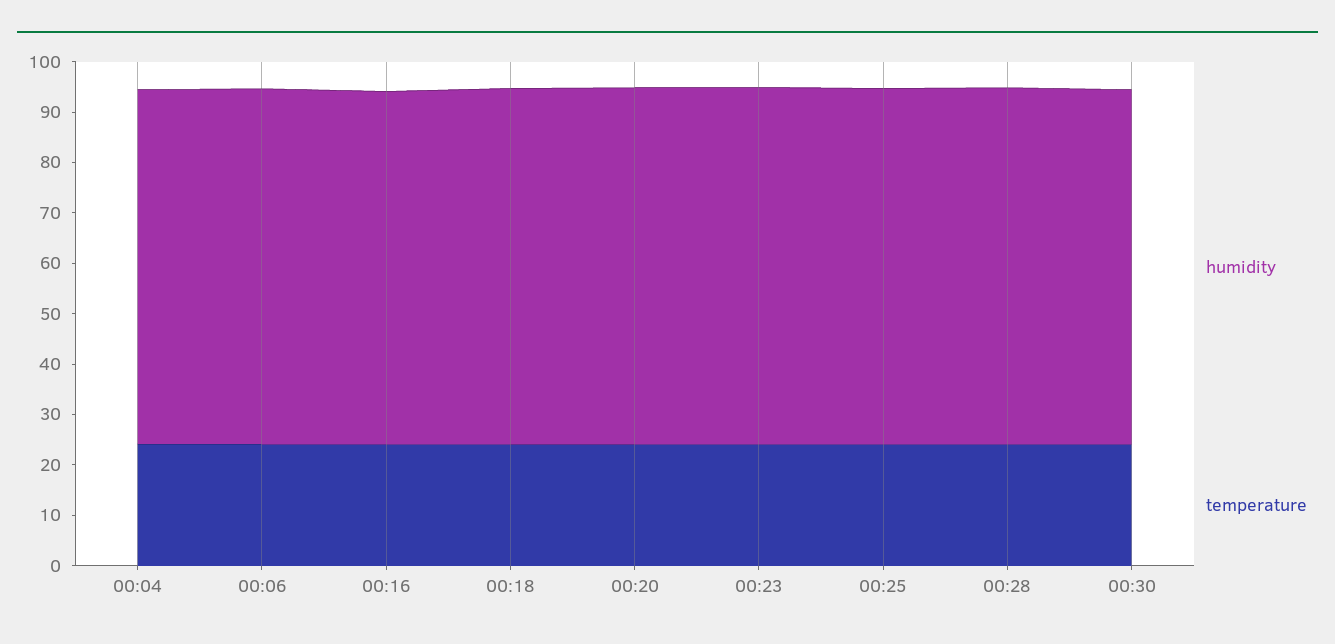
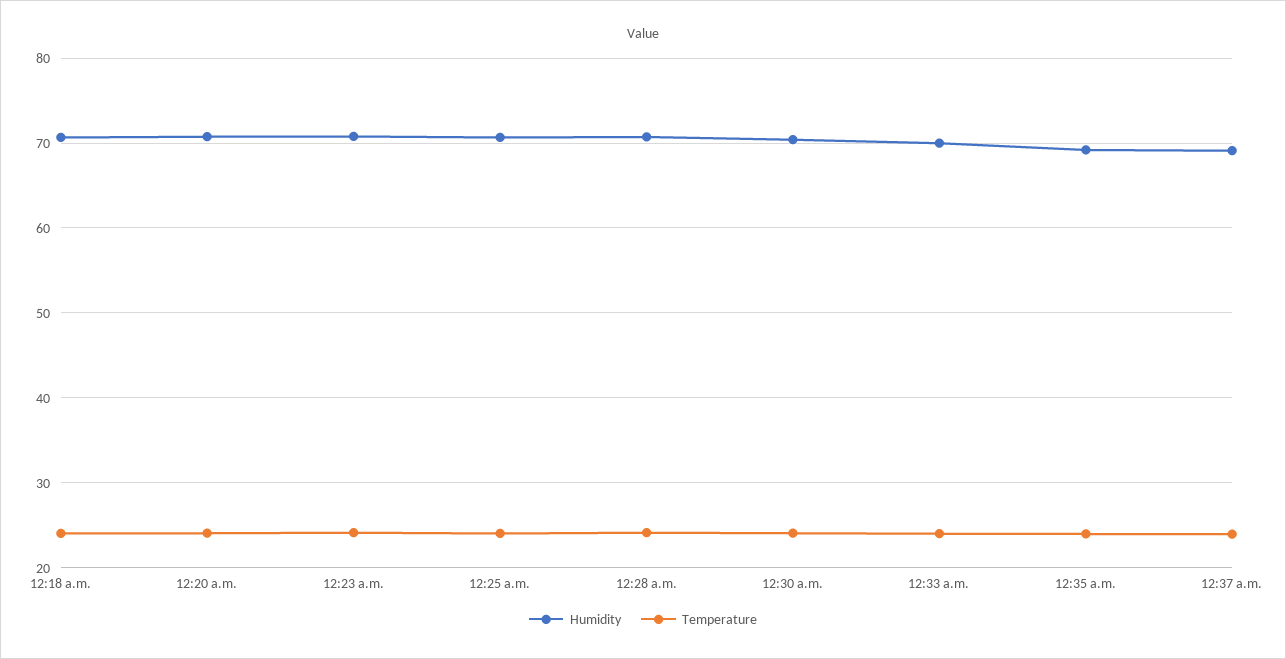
humidity, 00:04: 70 -> none
temperature, 00:04: 24 -> none
humidity, 00:06: 70 -> none
temperature, 00:06: 24 -> none
humidity, 00:16: 70 -> none
temperature, 00:16: 24 -> none
humidity, 12:33 a.m.: none -> 70
temperature, 12:33 a.m.: none -> 24
humidity, 12:35 a.m.: none -> 69
temperature, 12:35 a.m.: none -> 24
humidity, 12:37 a.m.: none -> 69
temperature, 12:37 a.m.: none -> 24

